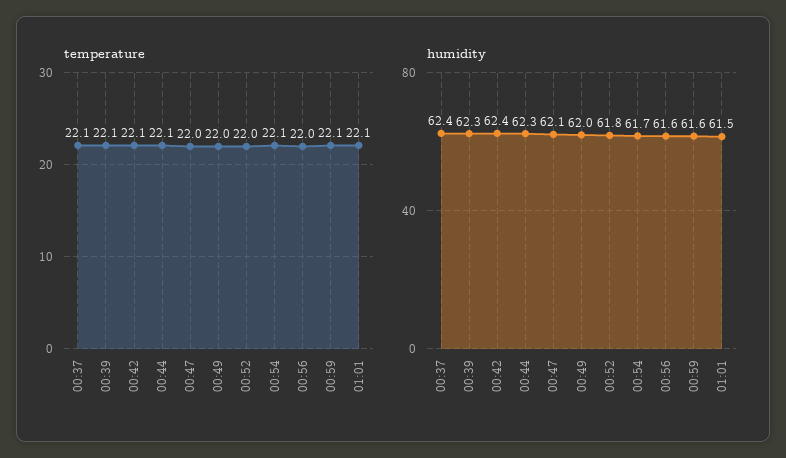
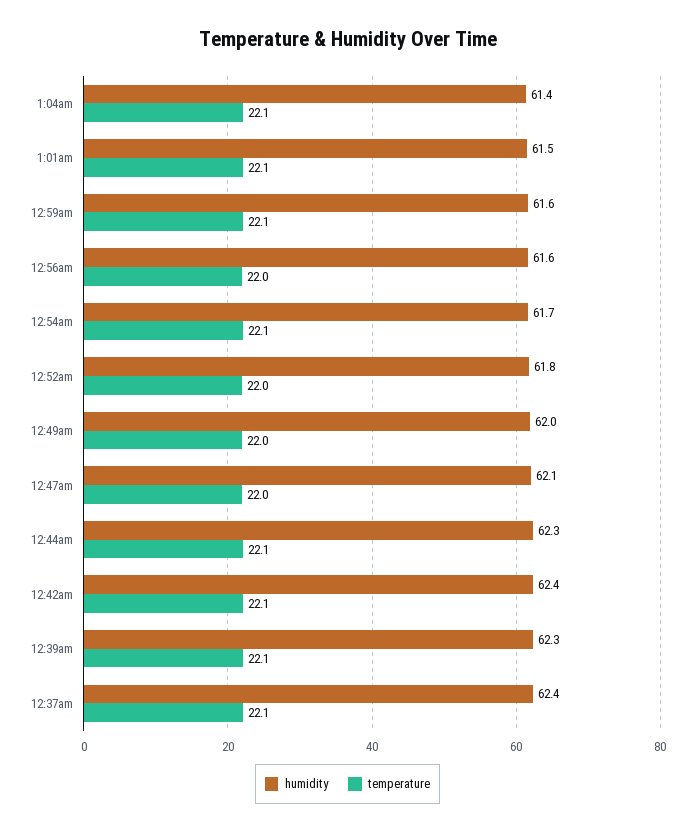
humidity, 1:04am: none -> 61.4
temperature, 1:04am: none -> 22.1

